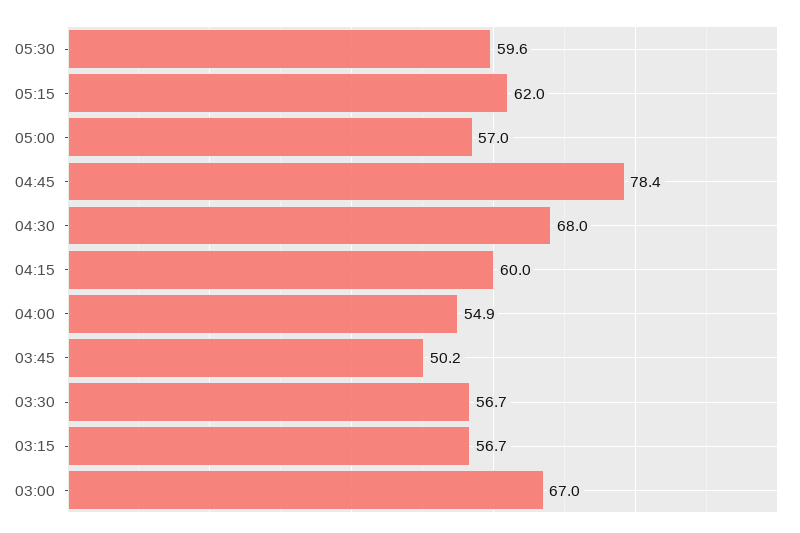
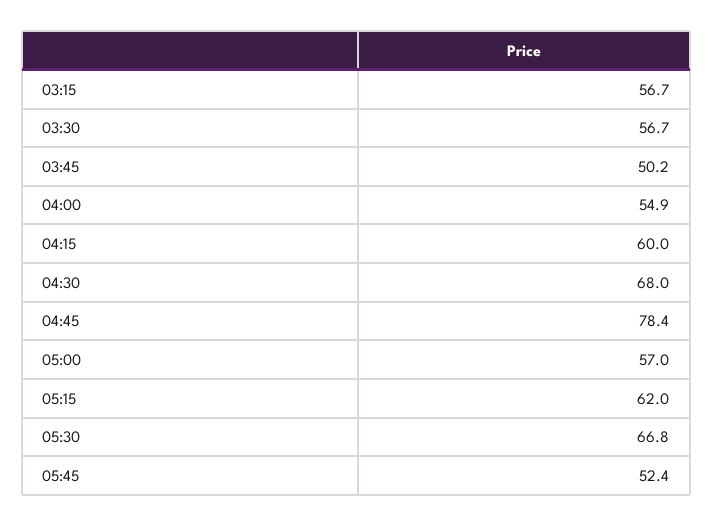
05:30: 59.6 -> 66.8
03:00: 67 -> none
05:45: none -> 52.4

